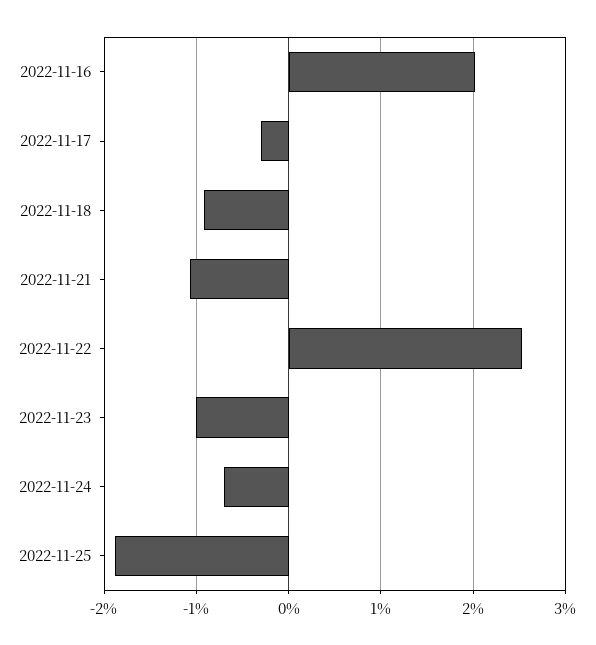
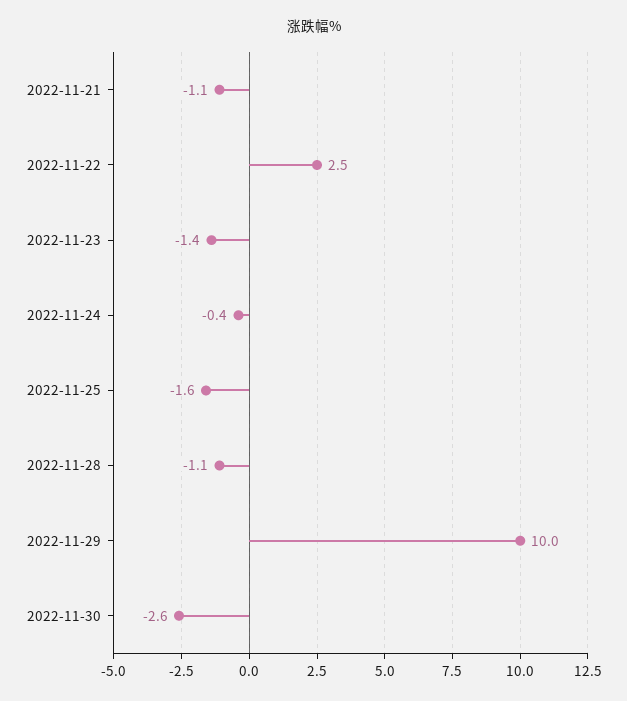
2022-11-16: 2 -> none
2022-11-17: -0.3 -> none
2022-11-18: -0.9 -> none
2022-11-23: -1 -> -1.4
2022-11-24: -0.7 -> -0.4
2022-11-25: -1.9 -> -1.6
2022-11-28: none -> -1.1
2022-11-29: none -> 10
2022-11-30: none -> -2.6

